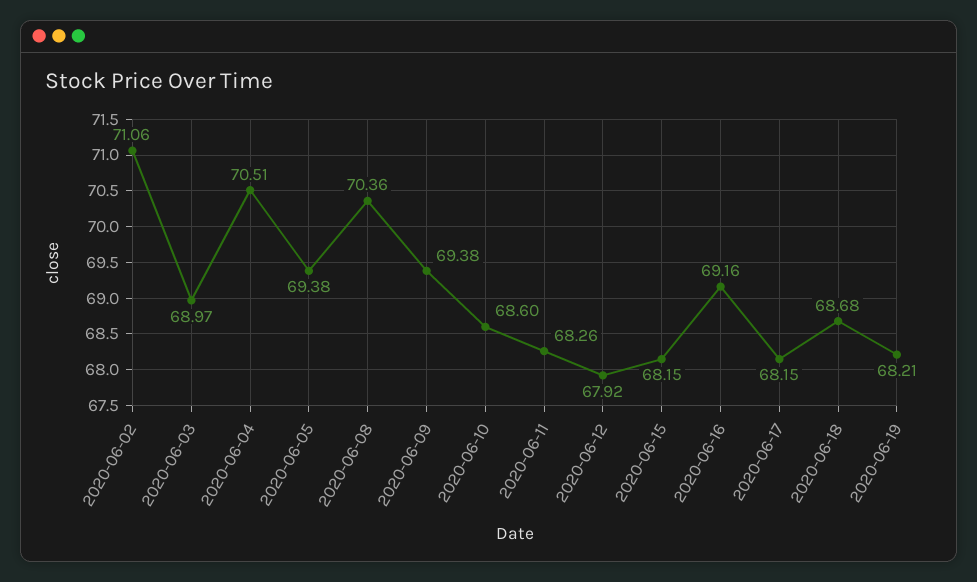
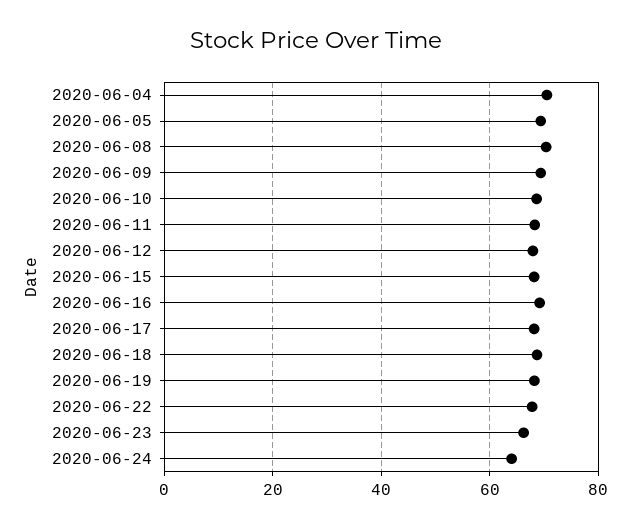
2020-06-02: 71.06 -> none
2020-06-03: 68.97 -> none
2020-06-22: none -> 68
2020-06-23: none -> 66
2020-06-24: none -> 64

